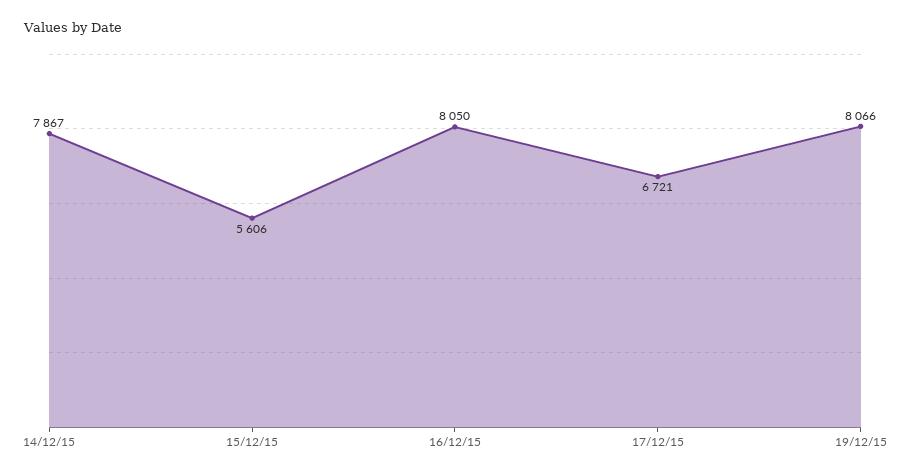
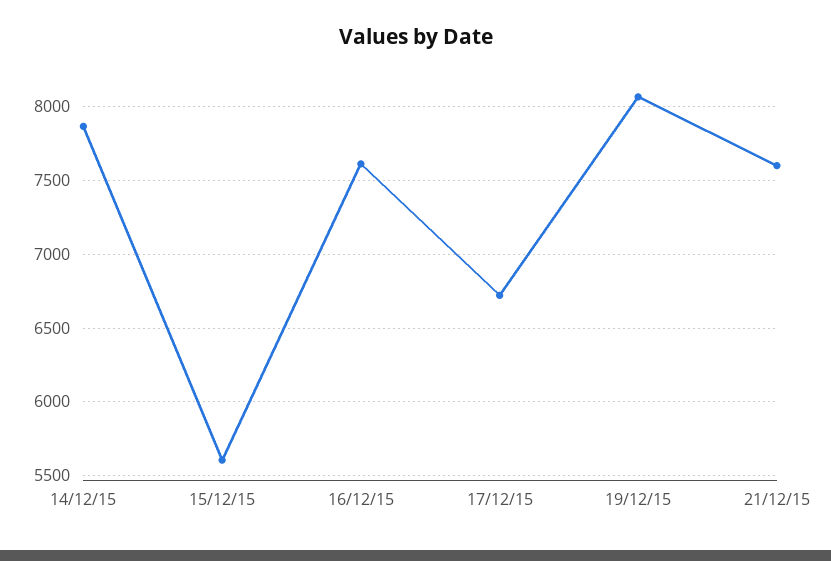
16/12/15: 8050 -> 7600
21/12/15: none -> 7600

